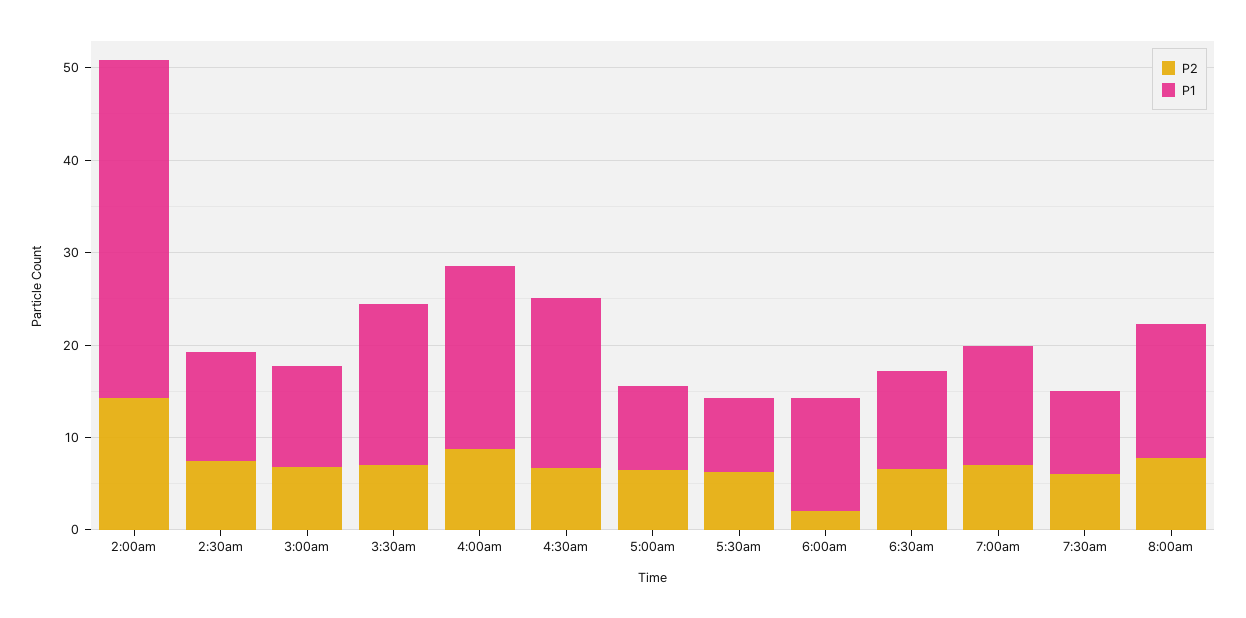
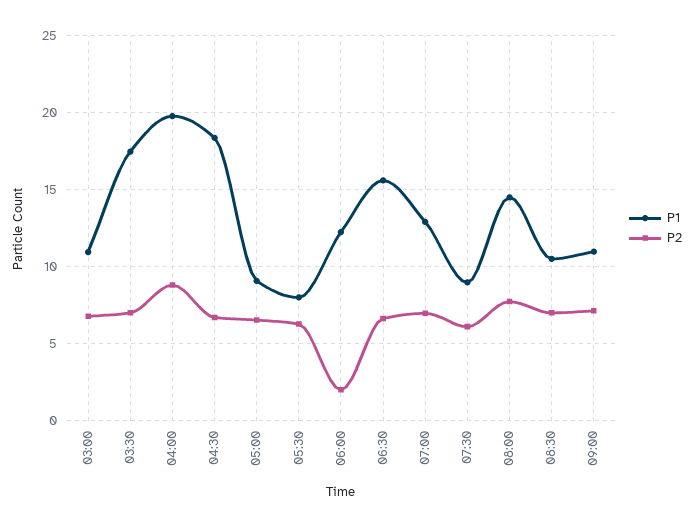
P2, 2:00am: 14 -> none
P1, 2:00am: 36 -> none
P2, 2:30am: 8 -> none
P1, 2:30am: 12 -> none
P1, 6:30am: 10 -> 15.5
P1, 08:30: none -> 10.5
P2, 08:30: none -> 7
P1, 09:00: none -> 11
P2, 09:00: none -> 7

